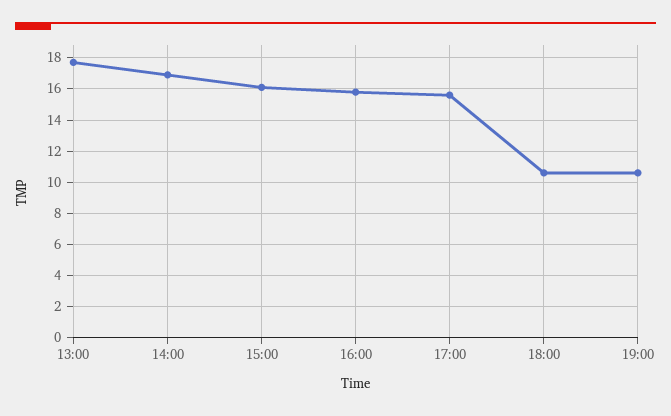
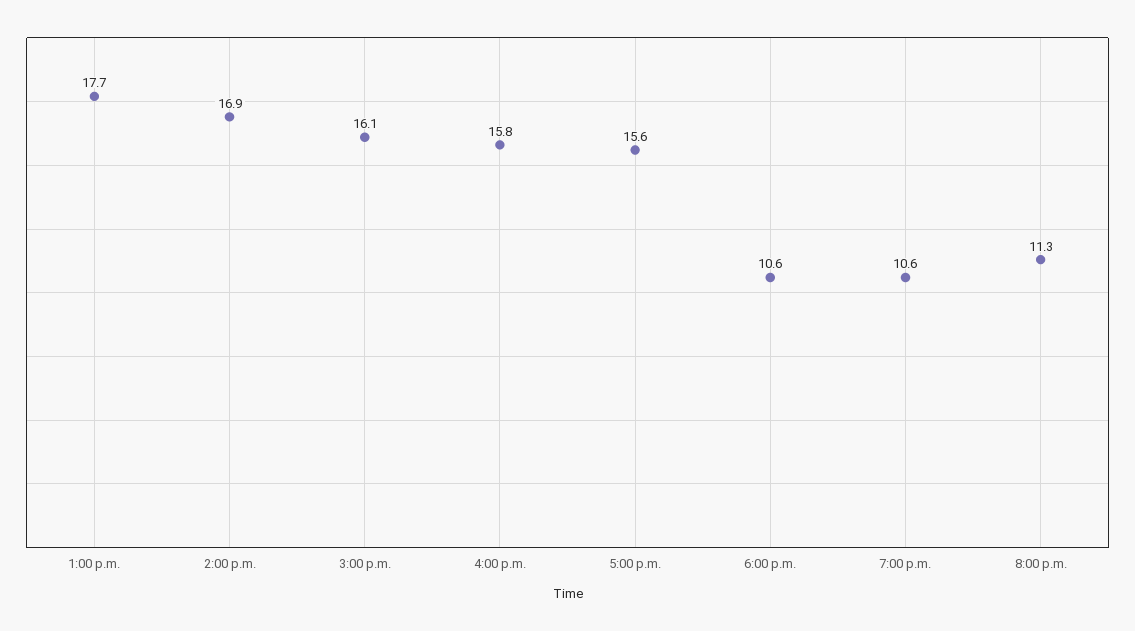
8:00 p.m.: none -> 11.3

